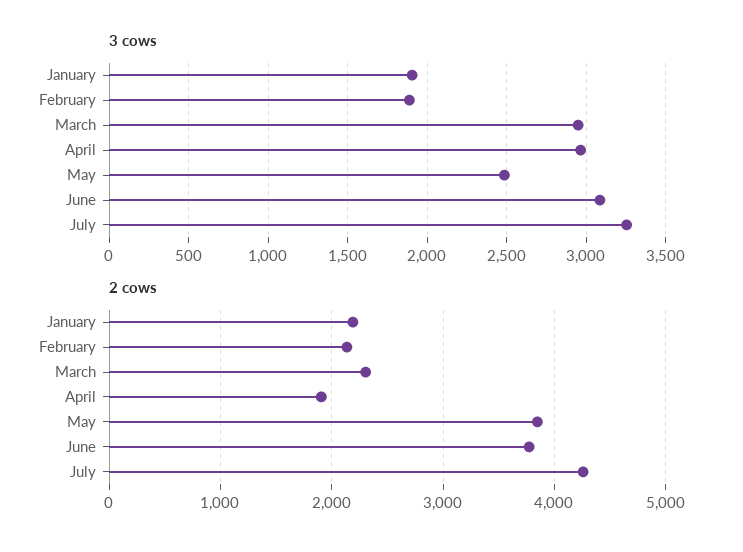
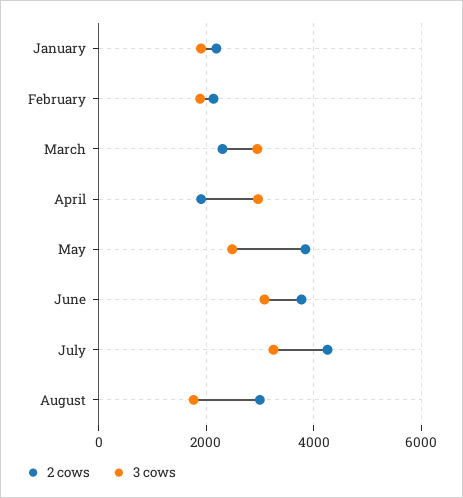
2 cows, August: none -> 3000
3 cows, August: none -> 1800

